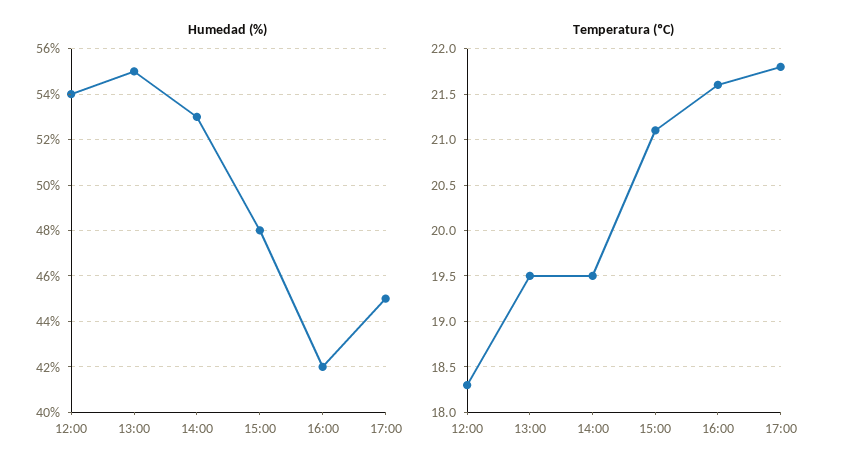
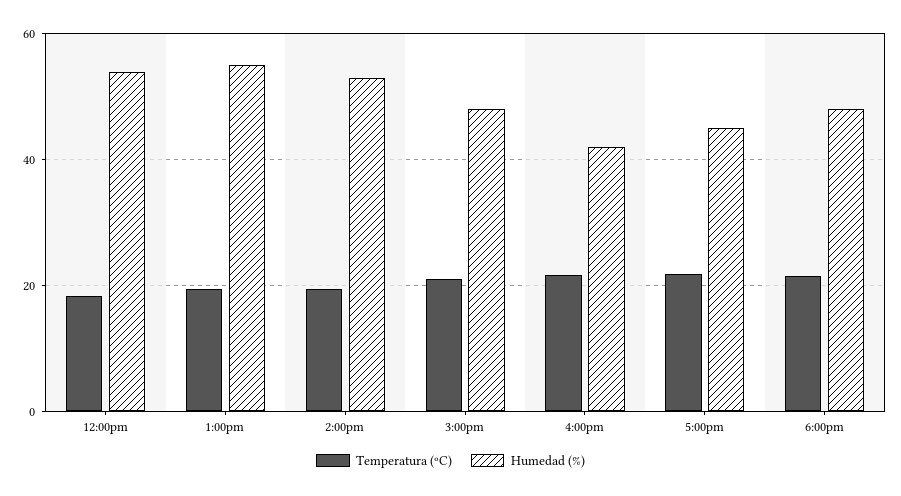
Temperatura (ºC), 6:00pm: none -> 22
Humedad (%), 6:00pm: none -> 48

